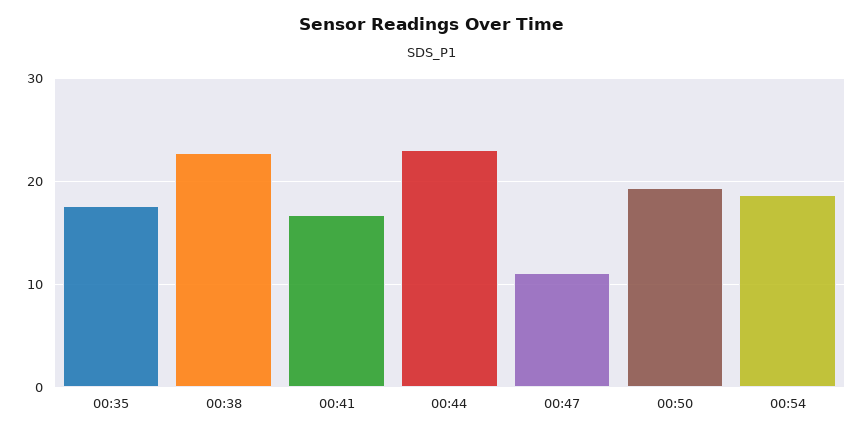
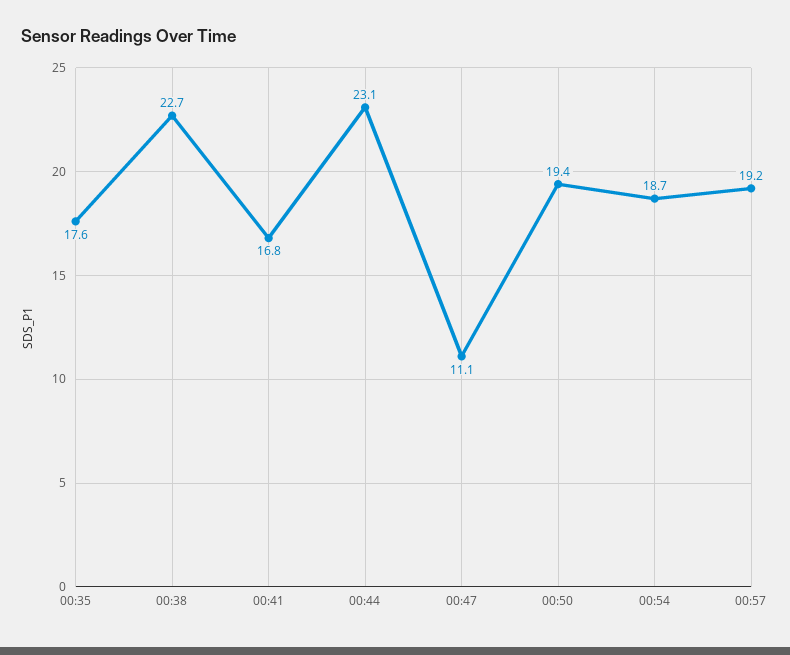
00:57: none -> 19.2

